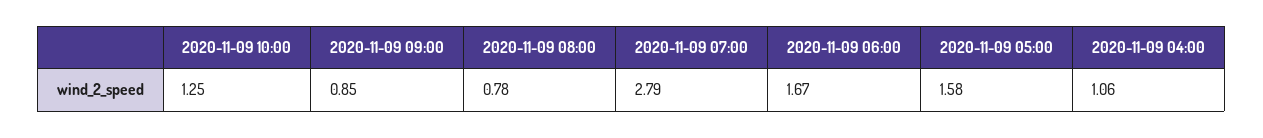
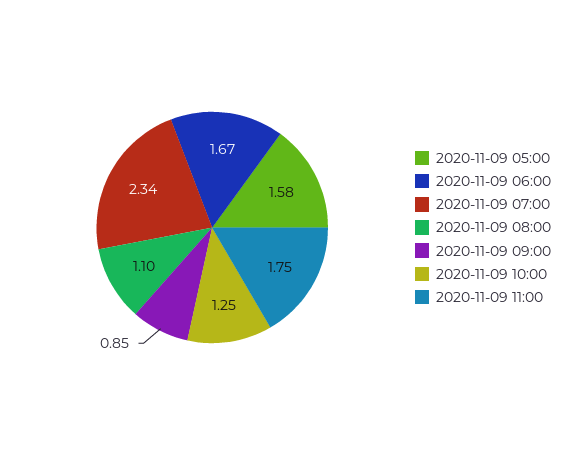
2020-11-09 08:00: 0.78 -> 1.1
2020-11-09 07:00: 2.79 -> 2.34
2020-11-09 04:00: 1.06 -> none
2020-11-09 11:00: none -> 1.75

